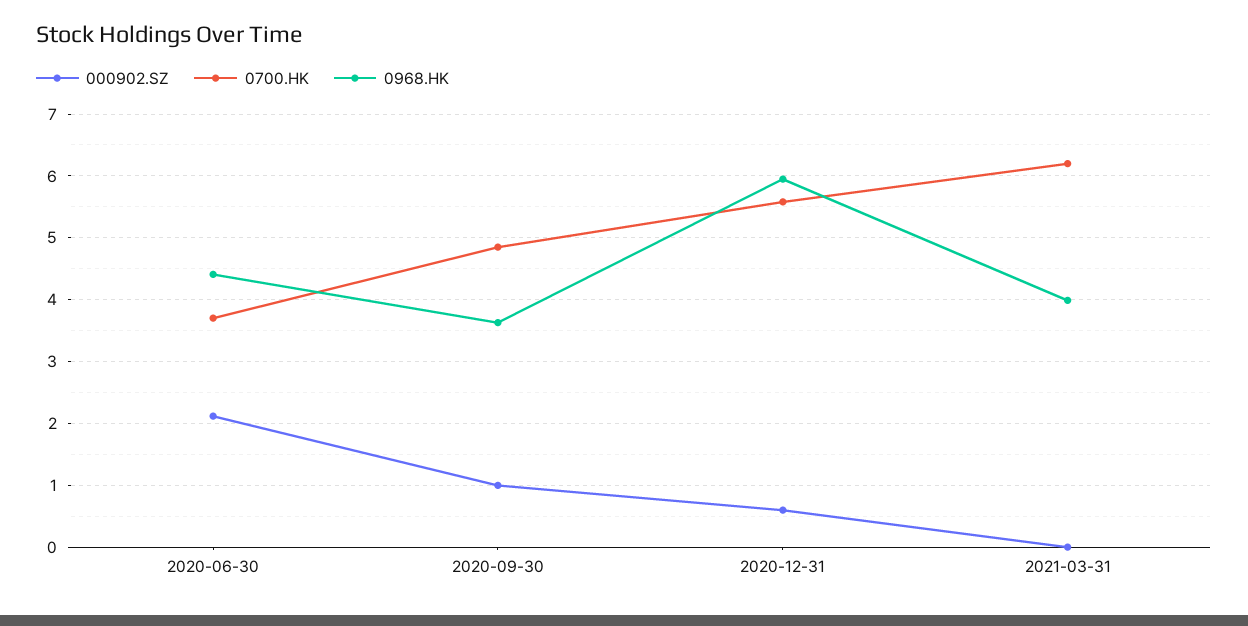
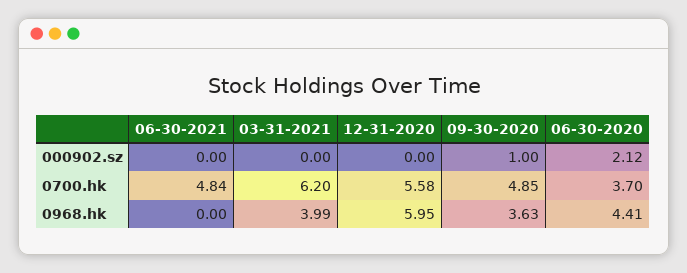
000902.SZ, 2020-12-31: 0.6 -> 0
000902.SZ, 06-30-2021: none -> 0
0700.HK, 06-30-2021: none -> 4.84
0968.HK, 06-30-2021: none -> 0

